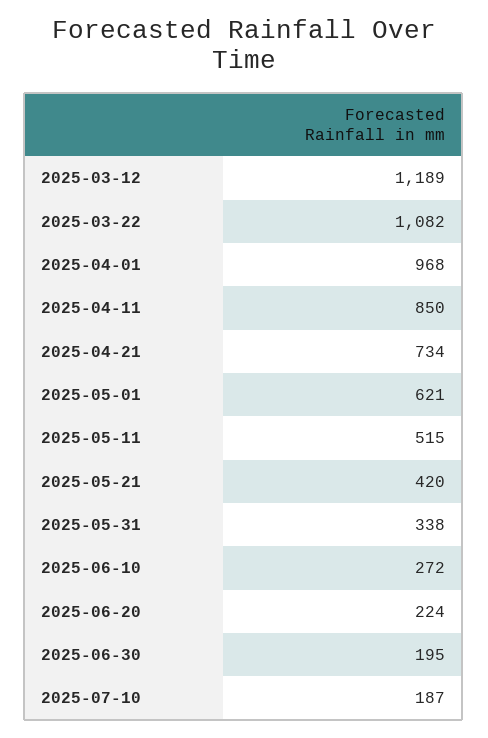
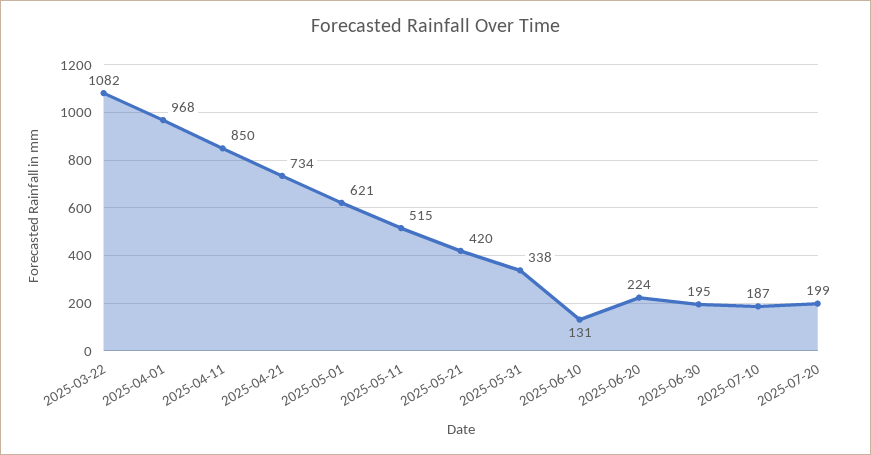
2025-03-12: 1189 -> none
2025-06-10: 272 -> 131
2025-07-20: none -> 199

